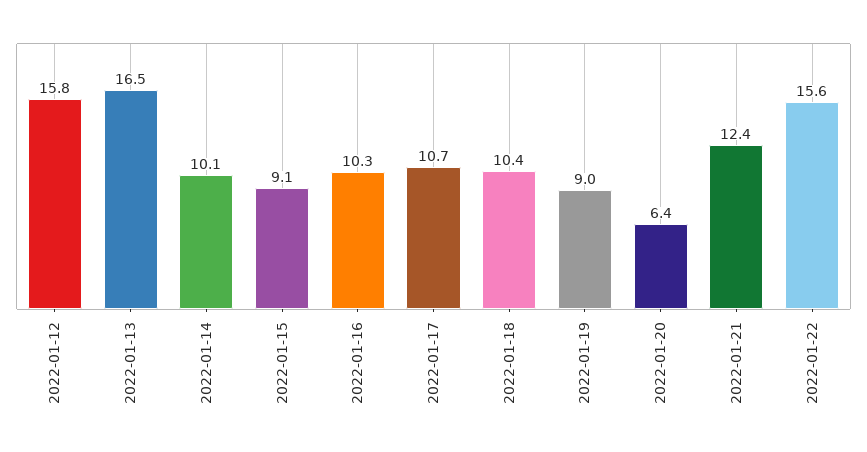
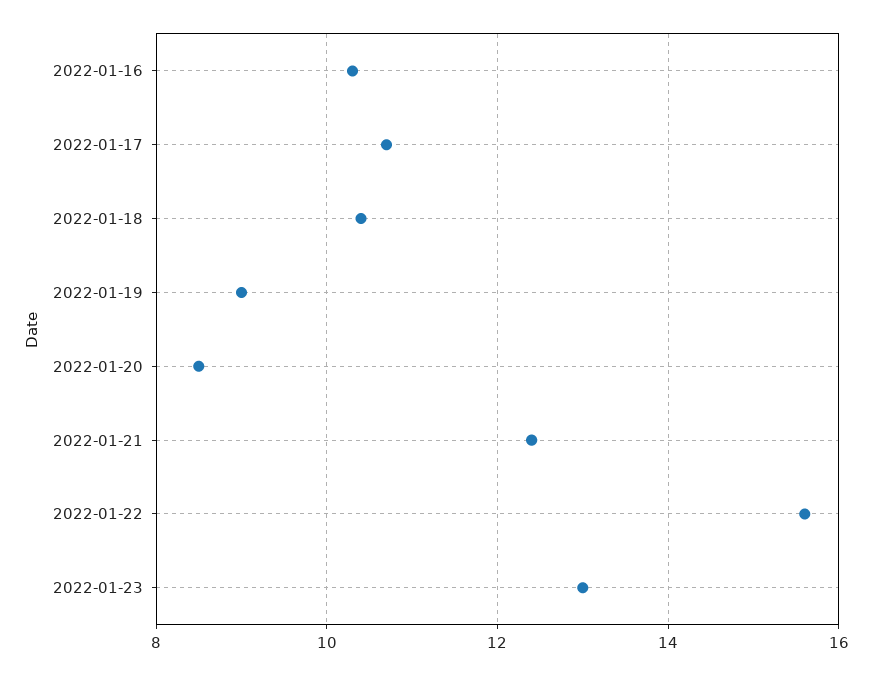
2022-01-12: 15.8 -> none
2022-01-13: 16.5 -> none
2022-01-14: 10.1 -> none
2022-01-15: 9.1 -> none
2022-01-20: 6.4 -> 8.5
2022-01-23: none -> 13

